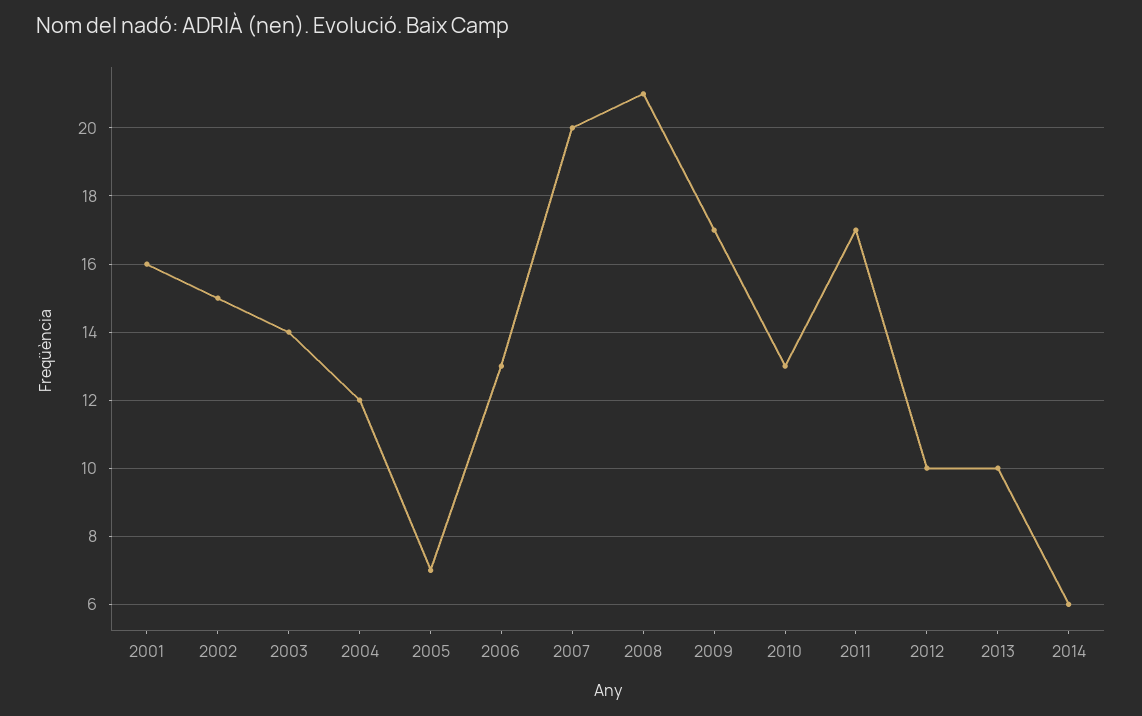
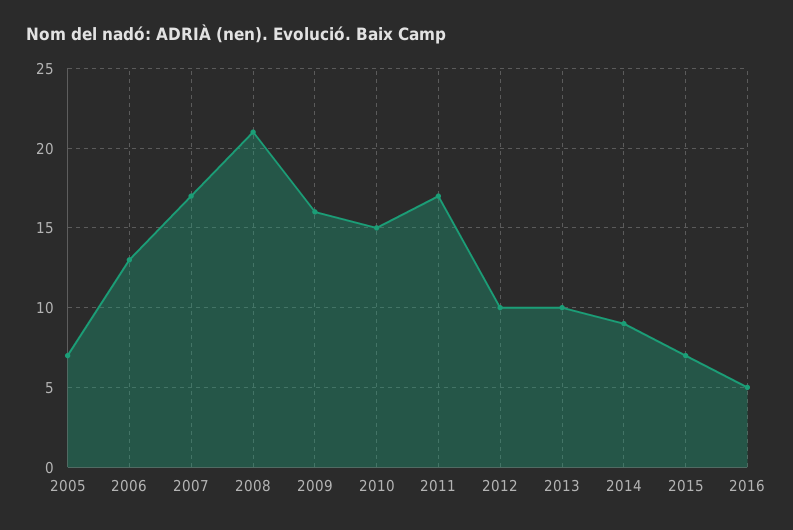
2001: 16 -> none
2002: 15 -> none
2003: 14 -> none
2004: 12 -> none
2007: 20 -> 17
2009: 17 -> 16
2010: 13 -> 15
2014: 6 -> 9
2015: none -> 7
2016: none -> 5

